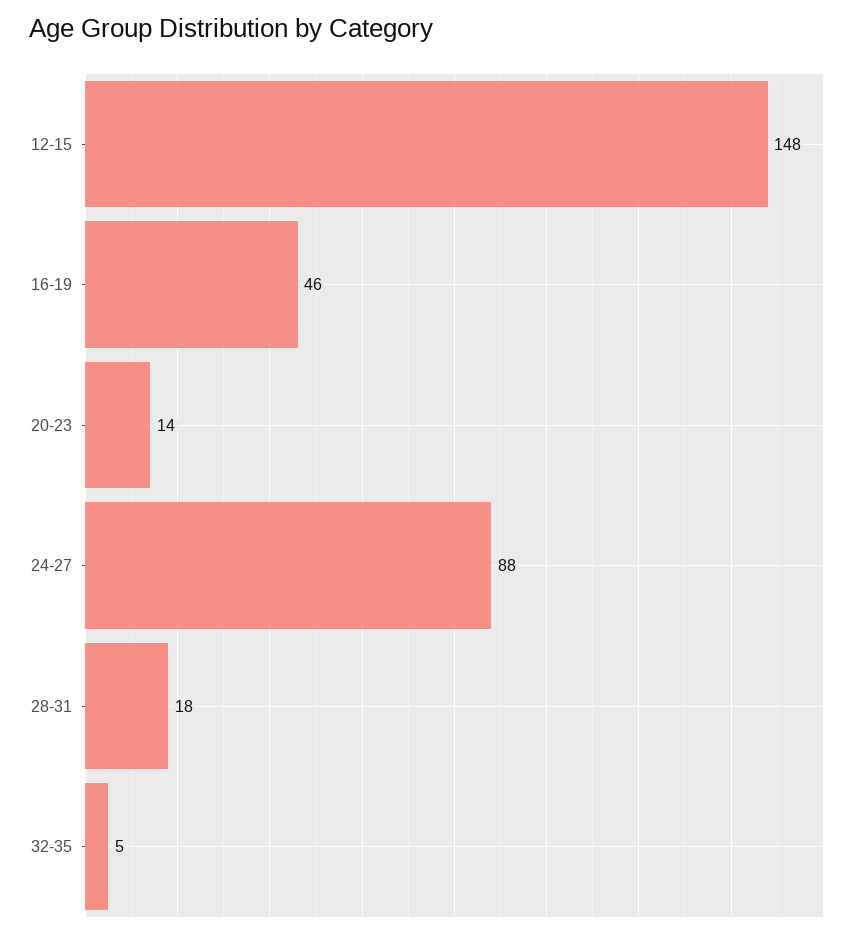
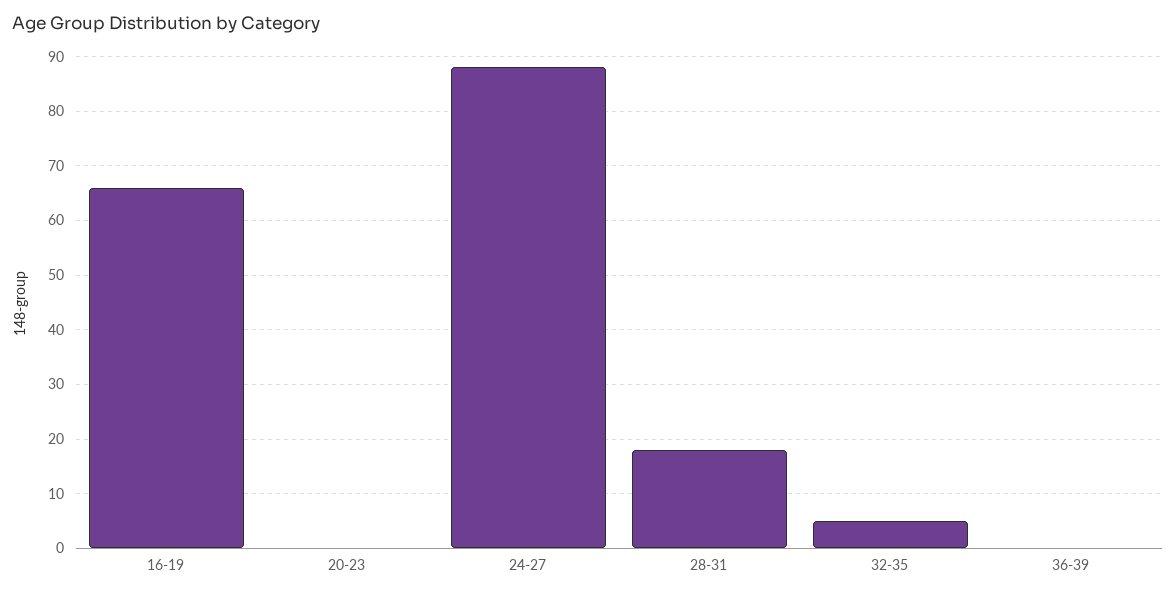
12-15: 148 -> none
16-19: 46 -> 65
20-23: 14 -> 0
36-39: none -> 0

